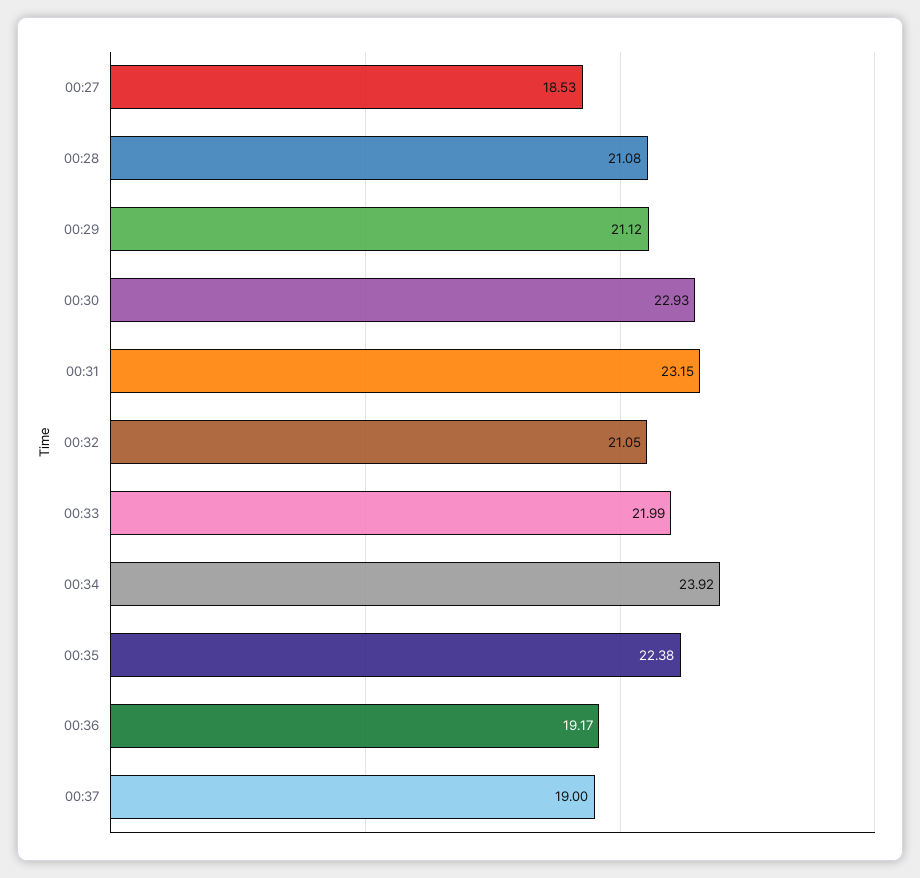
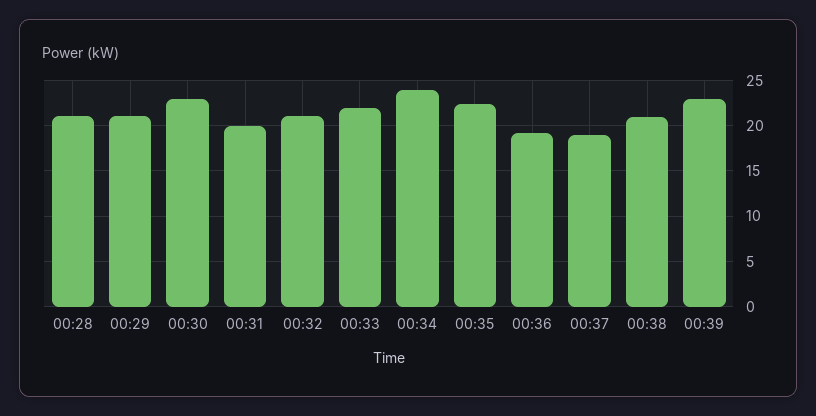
00:27: 18.53 -> none
00:31: 23.15 -> 20
00:38: none -> 21
00:39: none -> 23

